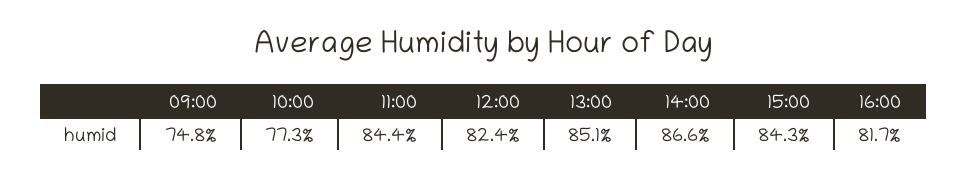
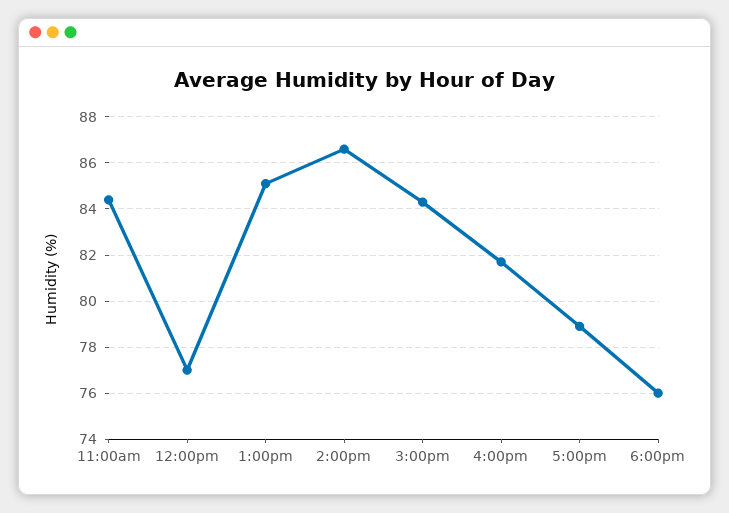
09:00: 74.8 -> none
10:00: 77.3 -> none
12:00: 82.4 -> 77
5:00pm: none -> 79
6:00pm: none -> 76

